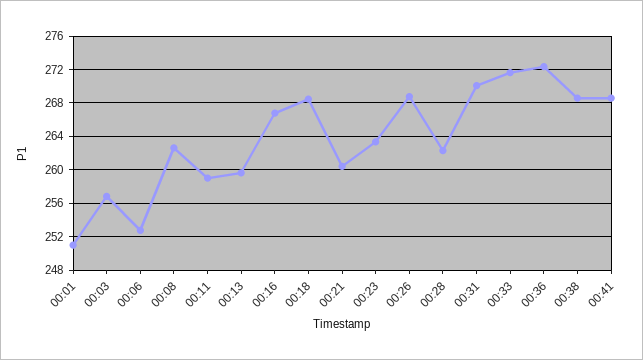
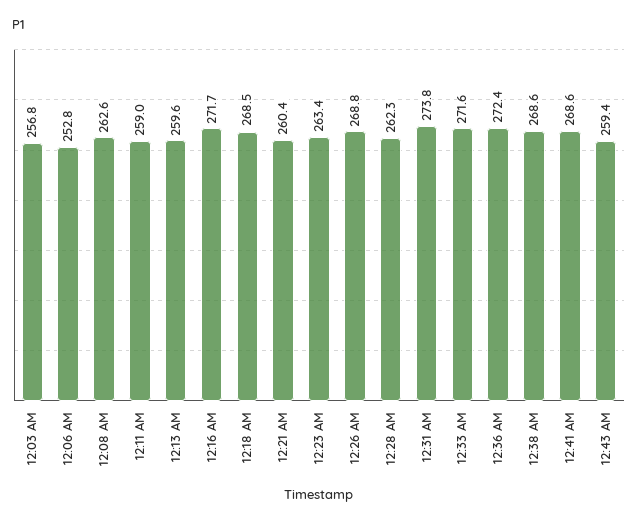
00:01: 251 -> none
00:16: 267 -> 271.7
00:31: 270 -> 273.8
12:43 AM: none -> 259.4

